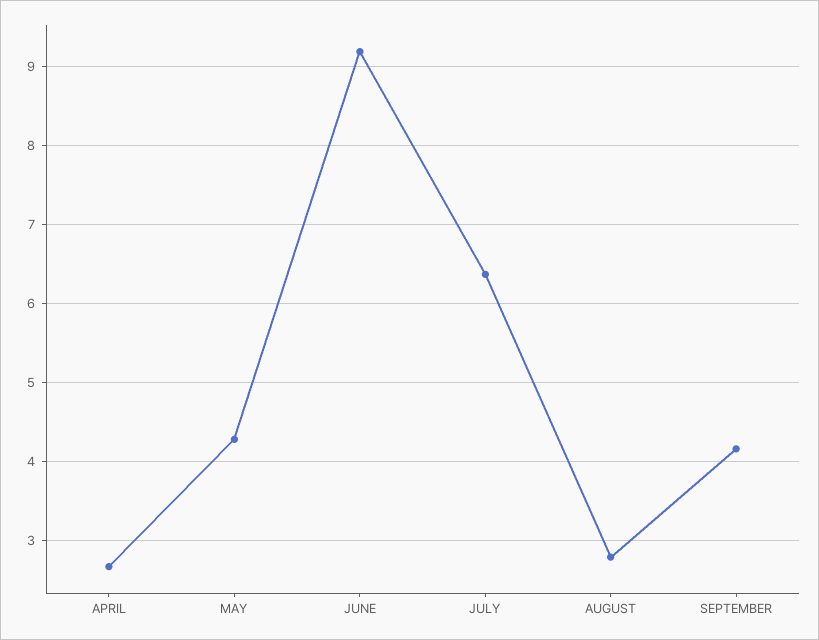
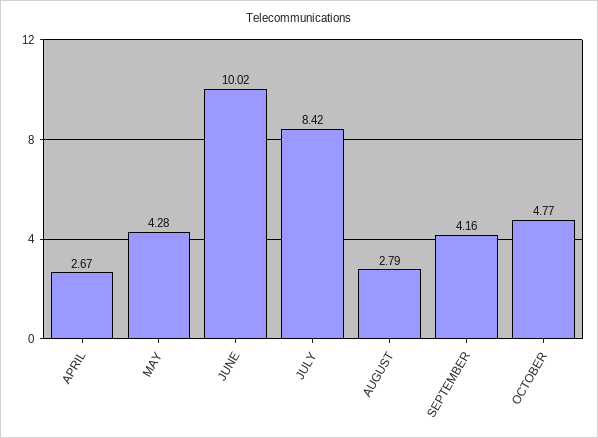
JUNE: 9.2 -> 10.02
JULY: 6.4 -> 8.42
OCTOBER: none -> 4.77

